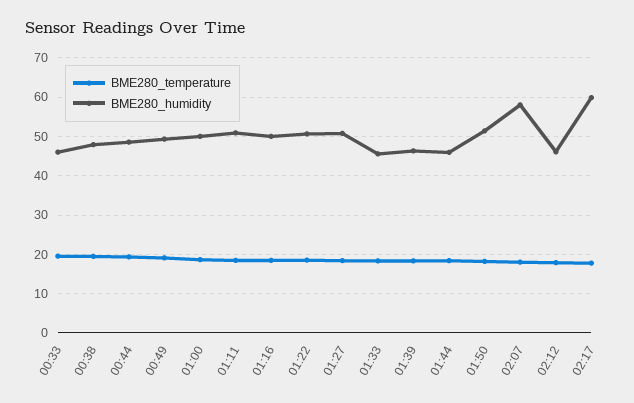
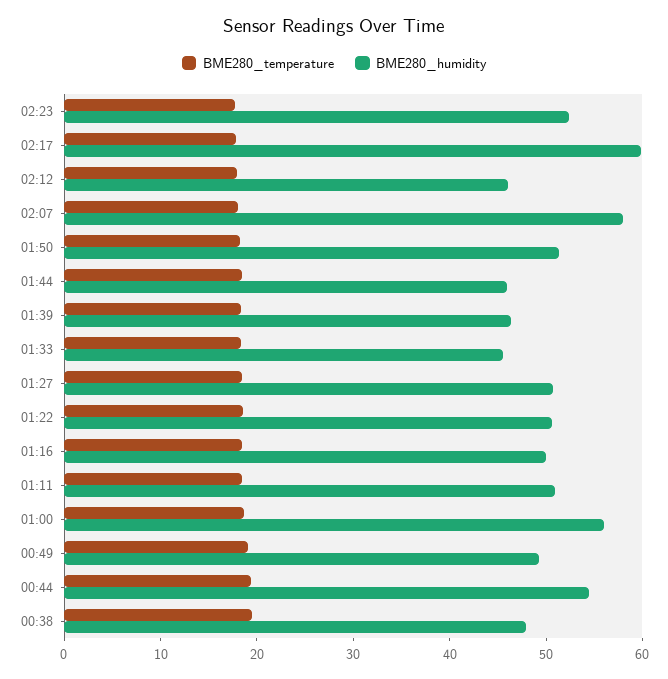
BME280_temperature, 00:33: 20 -> none
BME280_humidity, 00:33: 46 -> none
BME280_humidity, 00:44: 48 -> 54
BME280_humidity, 01:00: 50 -> 56
BME280_temperature, 02:23: none -> 18
BME280_humidity, 02:23: none -> 52

